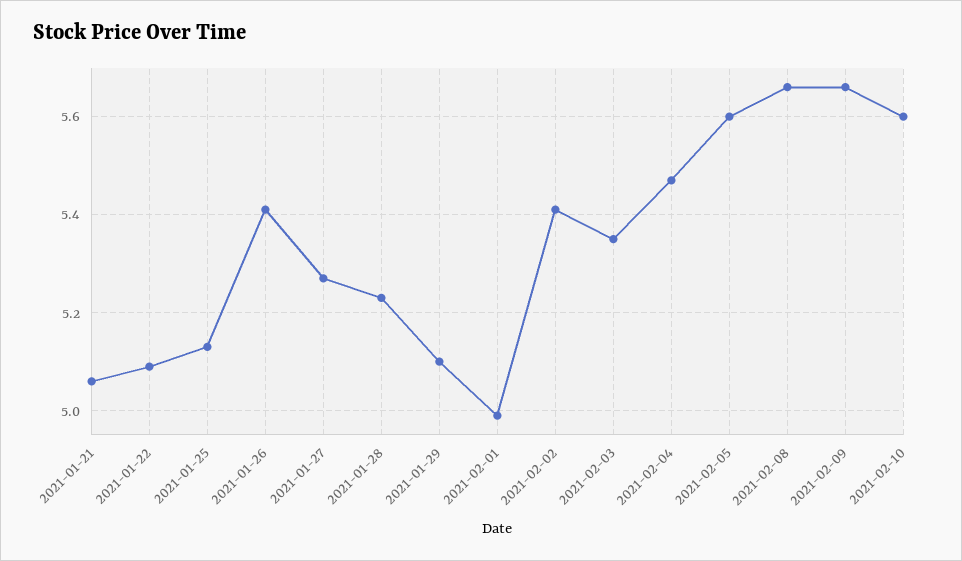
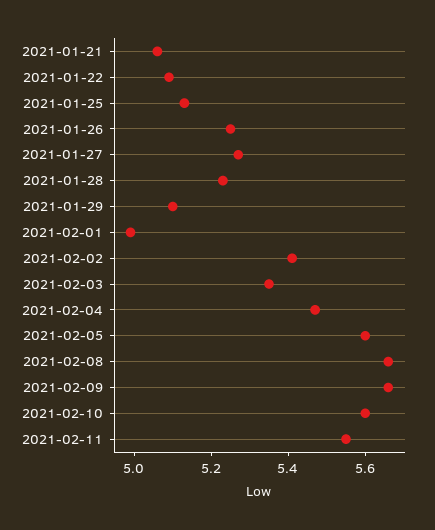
2021-01-26: 5.4 -> 5.25
2021-02-11: none -> 5.55

